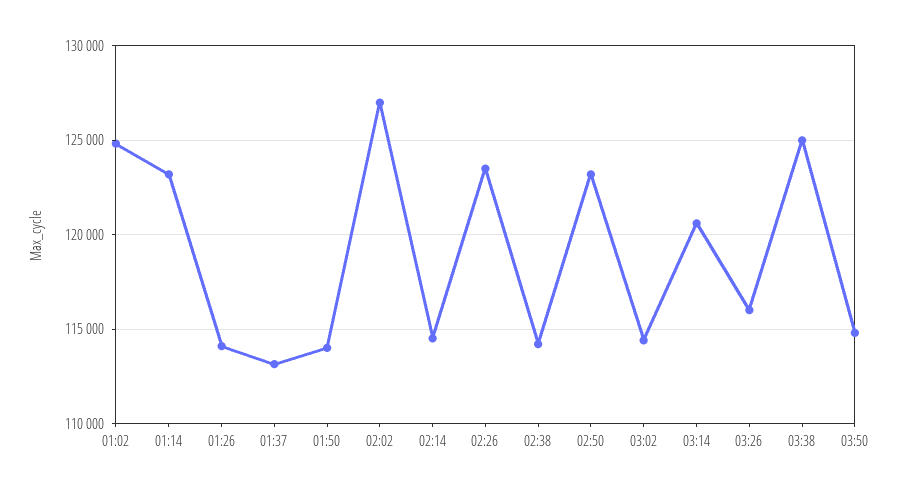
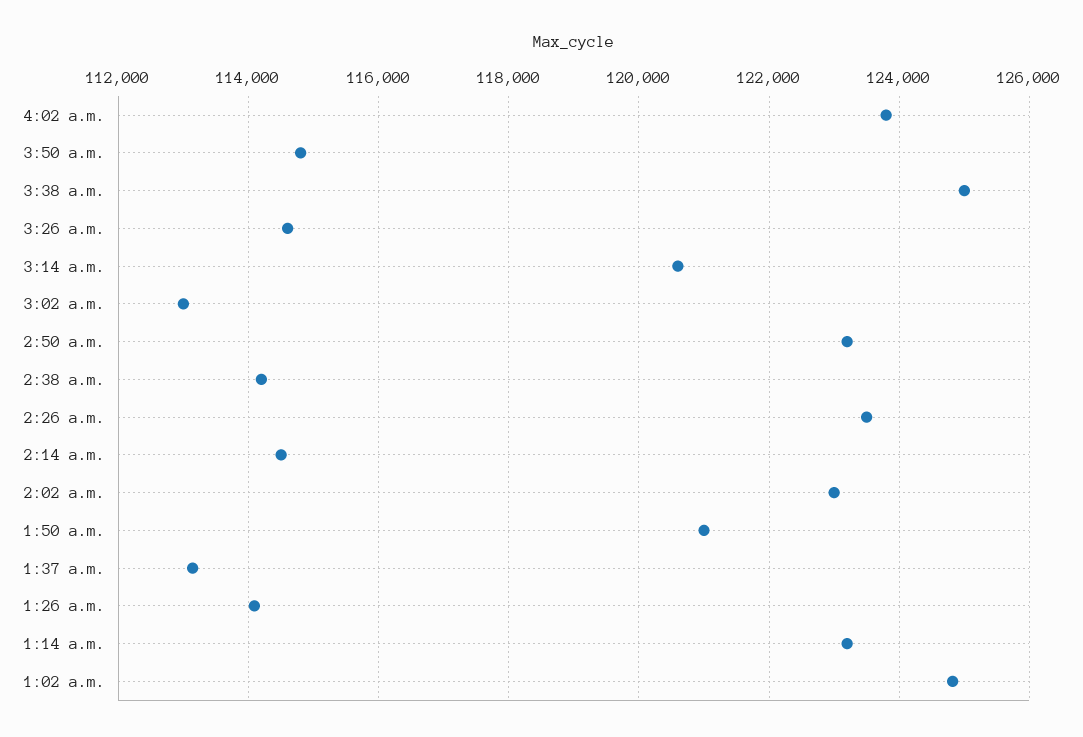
01:50: 114000 -> 121000
02:02: 127000 -> 123000
03:02: 114500 -> 113000
03:26: 116000 -> 114600
4:02 a.m.: none -> 123800

